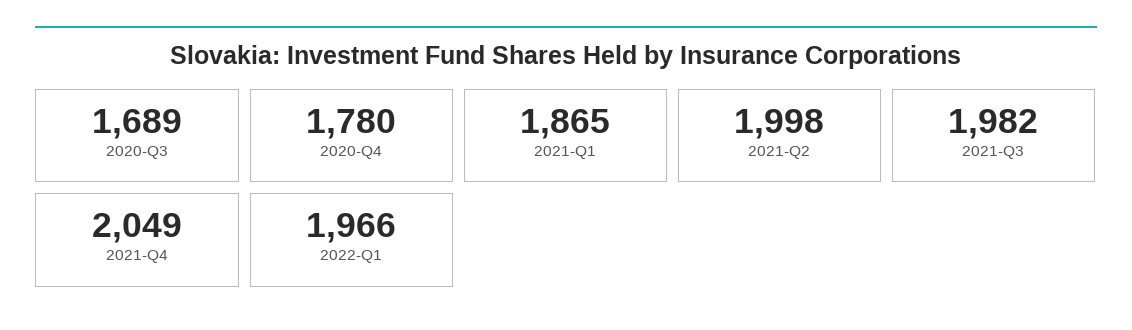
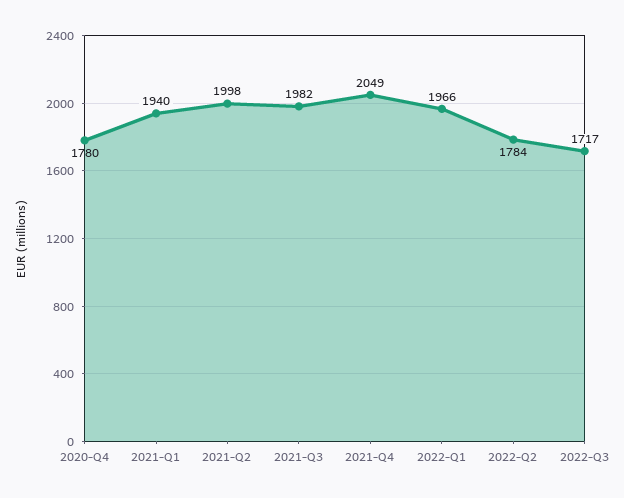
2020-Q3: 1689 -> none
2021-Q1: 1865 -> 1940
2022-Q2: none -> 1784
2022-Q3: none -> 1717

